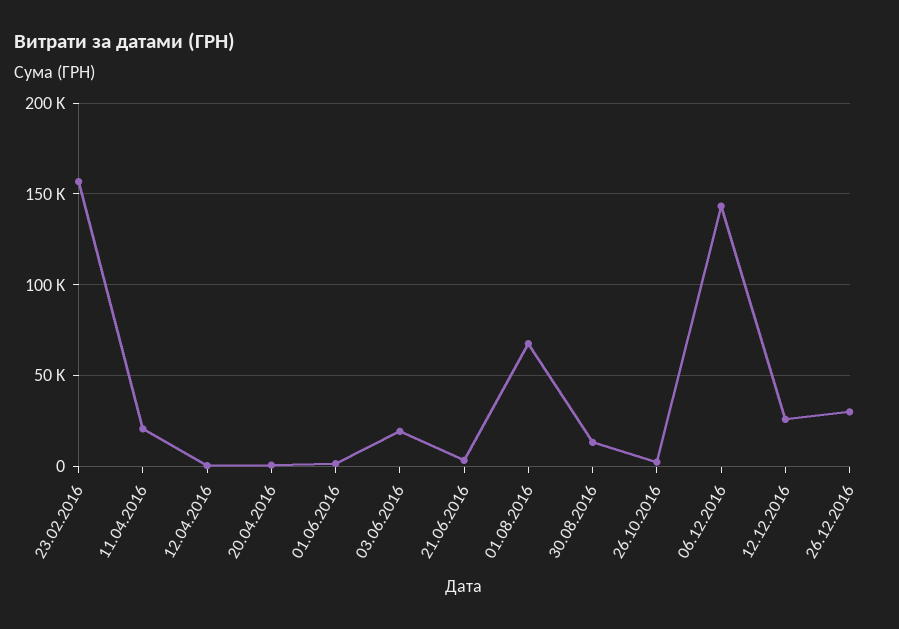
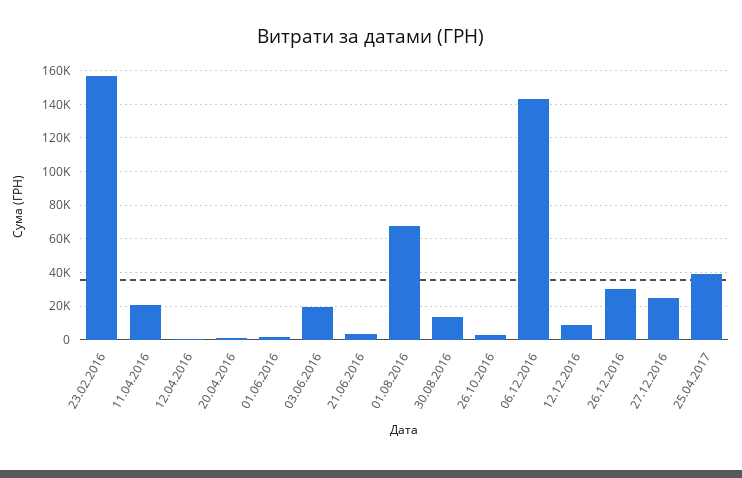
12.12.2016: 25000 -> 10000
27.12.2016: none -> 25000
25.04.2017: none -> 40000

